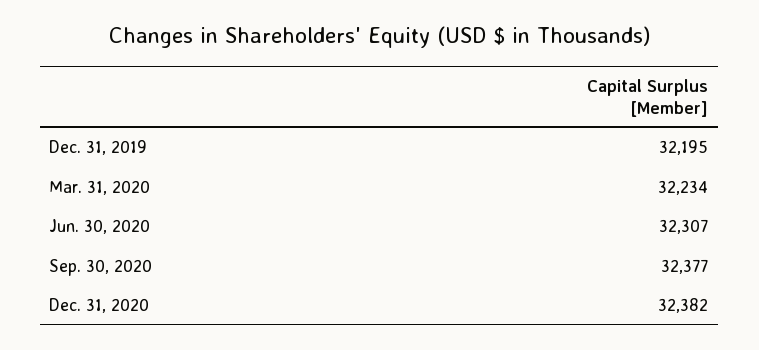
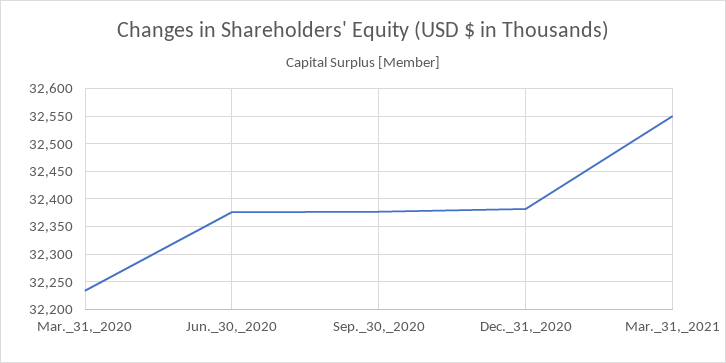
Dec. 31, 2019: 32195 -> none
Jun. 30, 2020: 32307 -> 32375
Mar._31,_2021: none -> 32550

